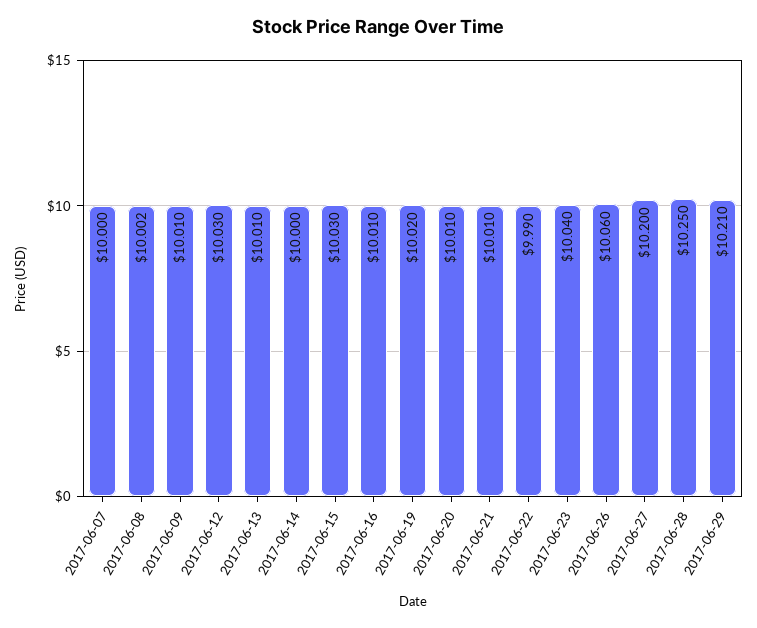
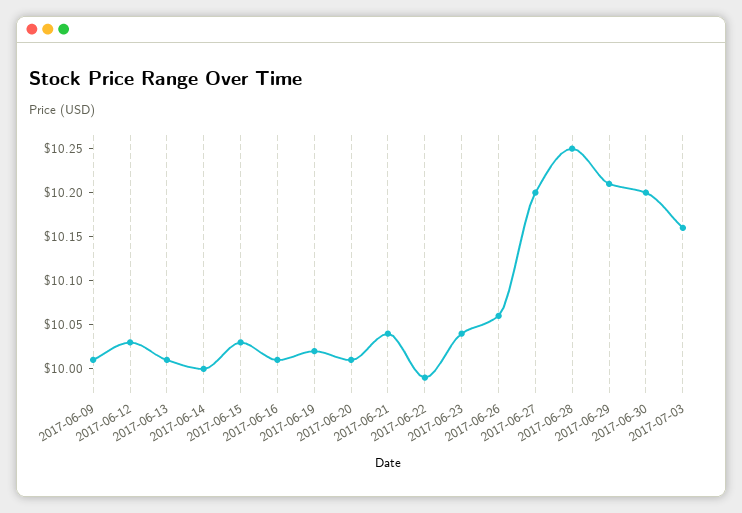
2017-06-07: 10 -> none
2017-06-08: 10.002 -> none
2017-06-21: 10.01 -> 10.04
2017-06-30: none -> 10.2
2017-07-03: none -> 10.16

